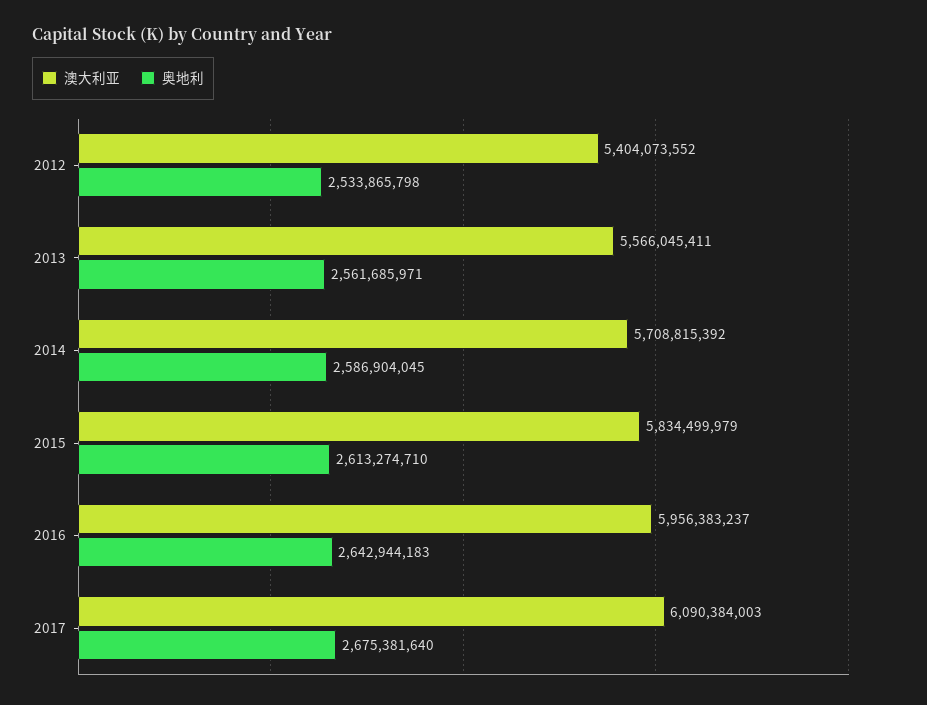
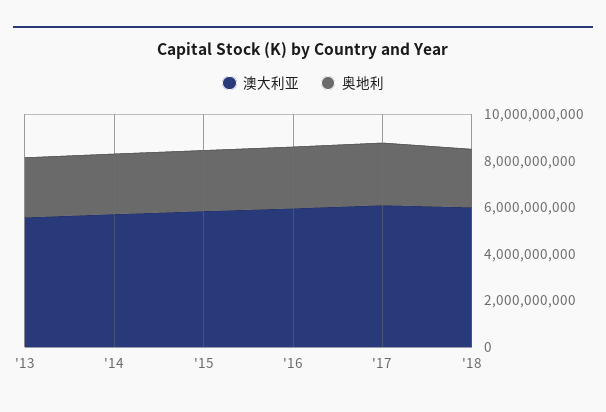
澳大利亚, 2012: 5404073552 -> none
奥地利, 2012: 2533865798 -> none
澳大利亚, '18: none -> 6000000000
奥地利, '18: none -> 2500000000

